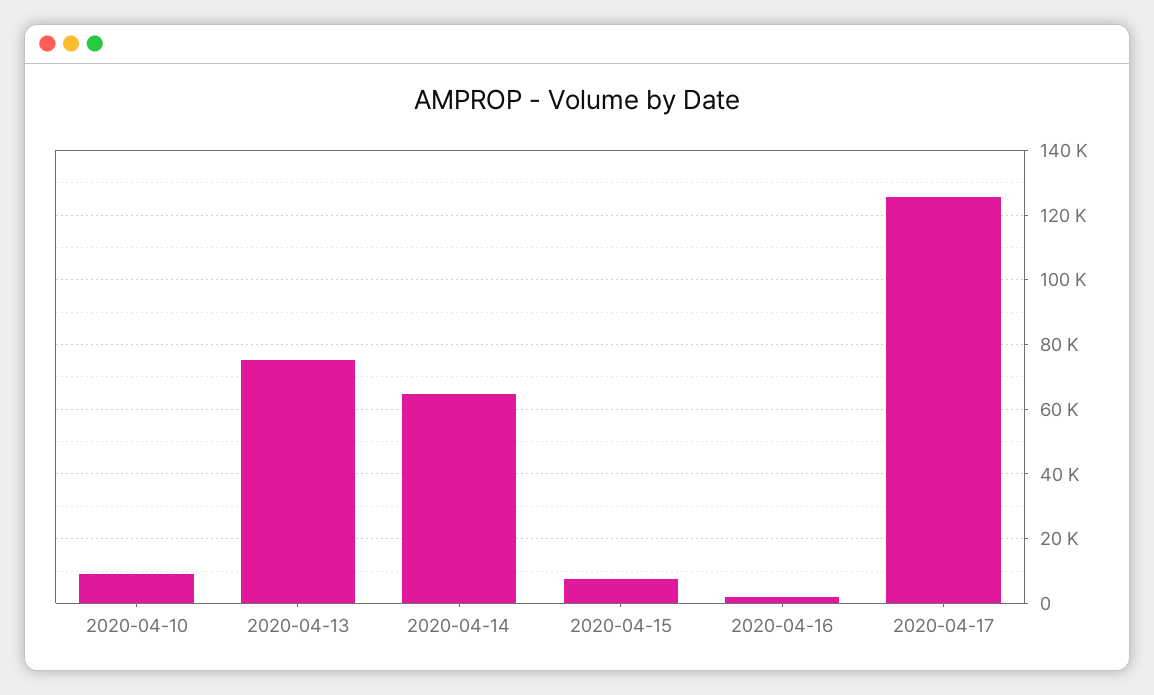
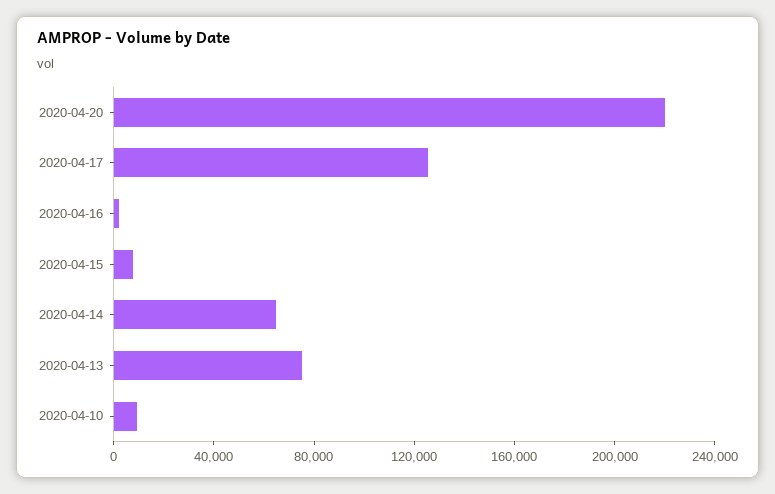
2020-04-20: none -> 220000

